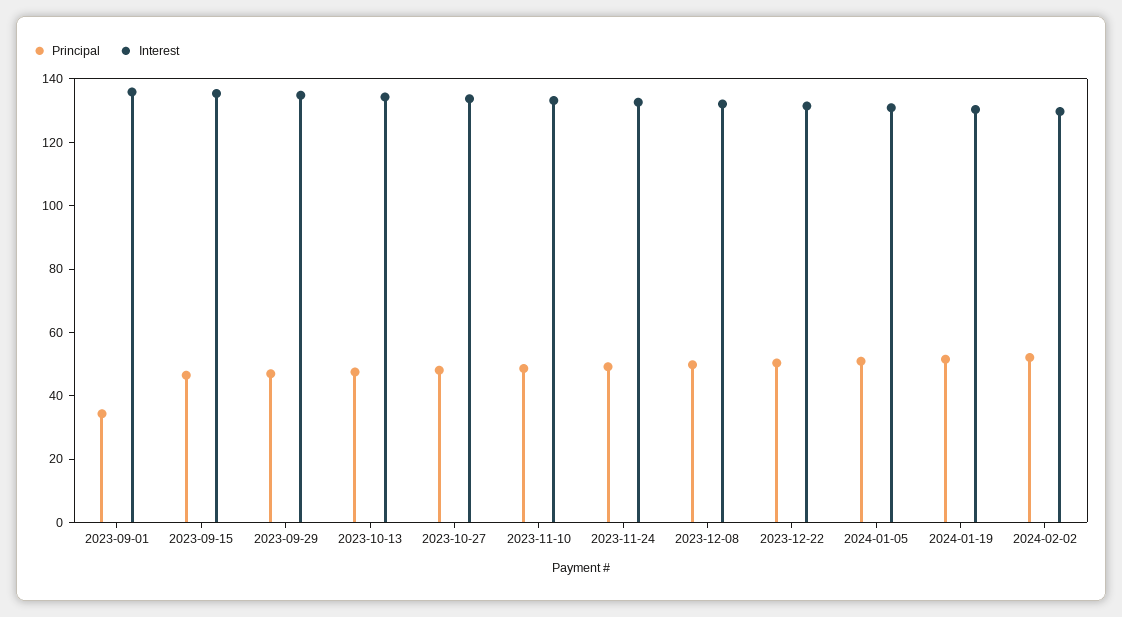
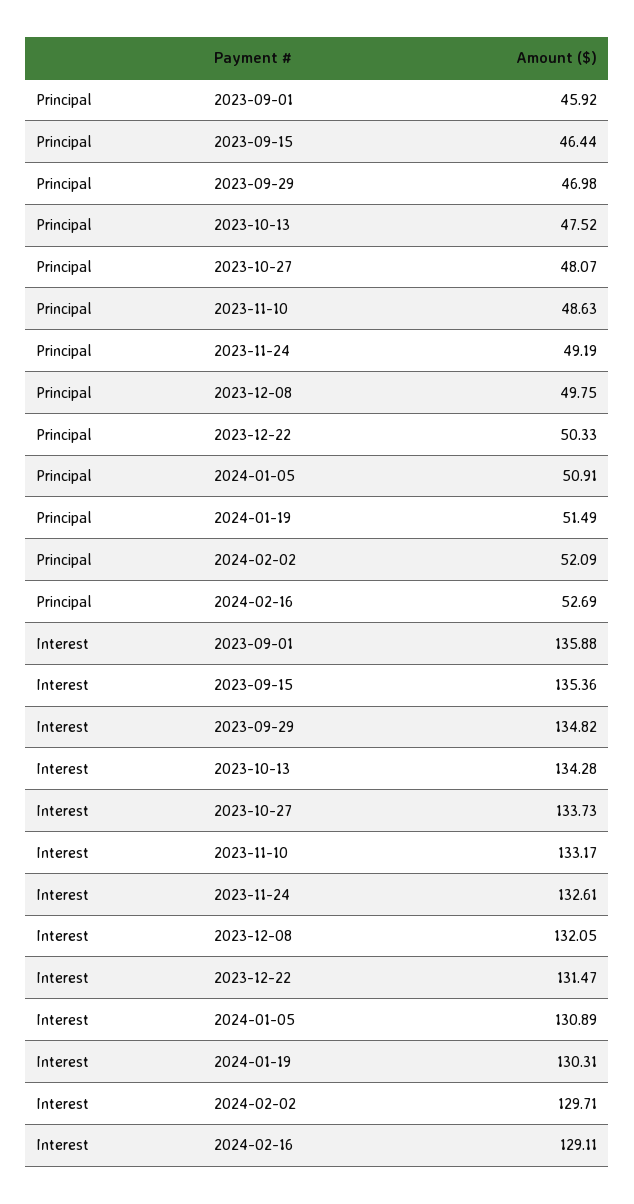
Principal, 2023-09-01: 35 -> 45.92
Principal, 2024-02-16: none -> 52.69
Interest, 2024-02-16: none -> 129.11

